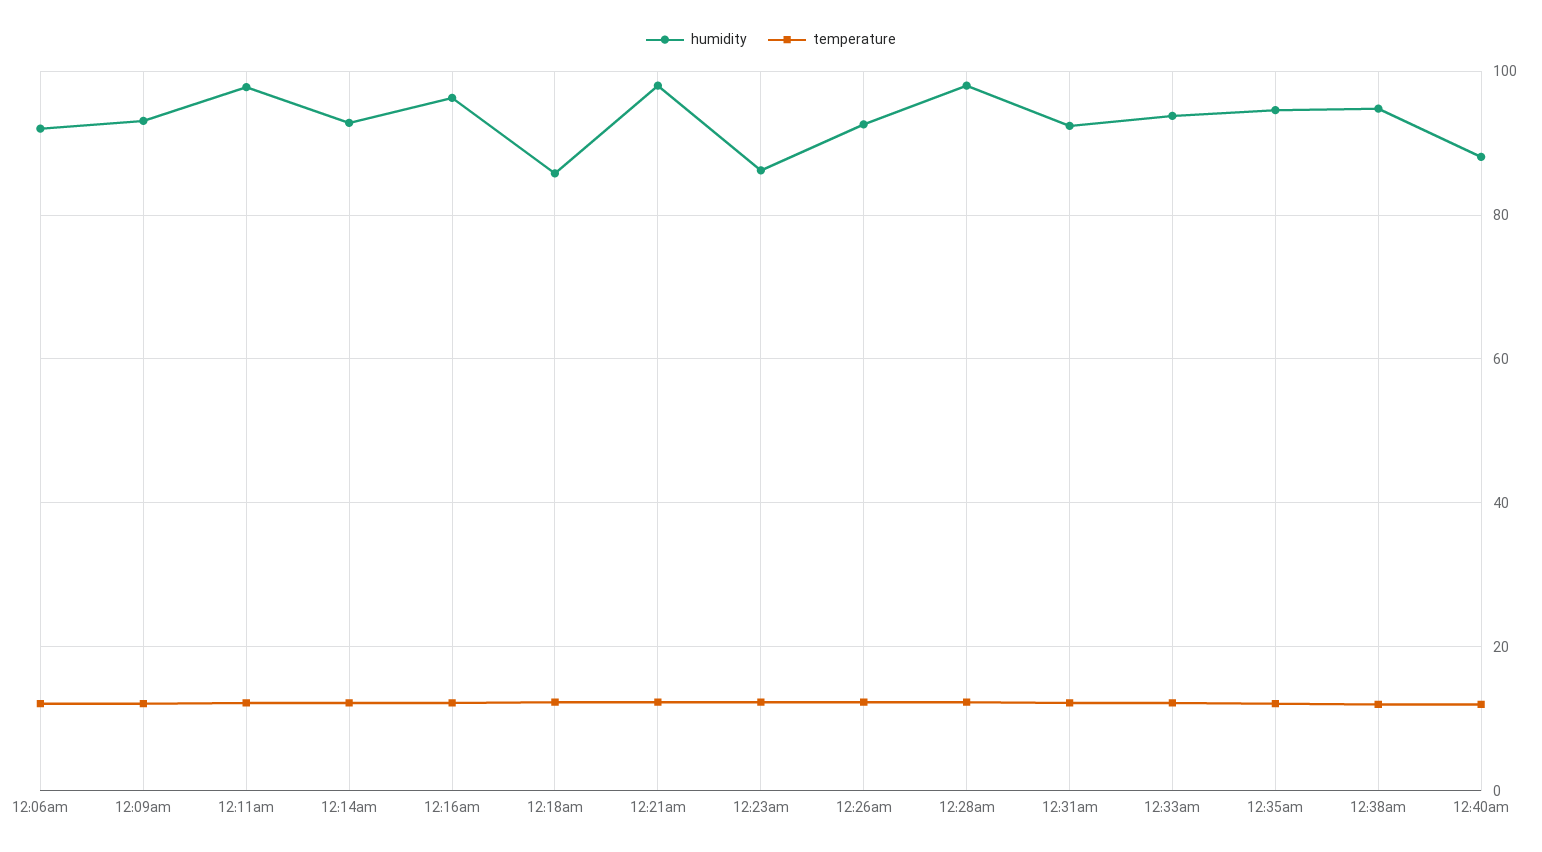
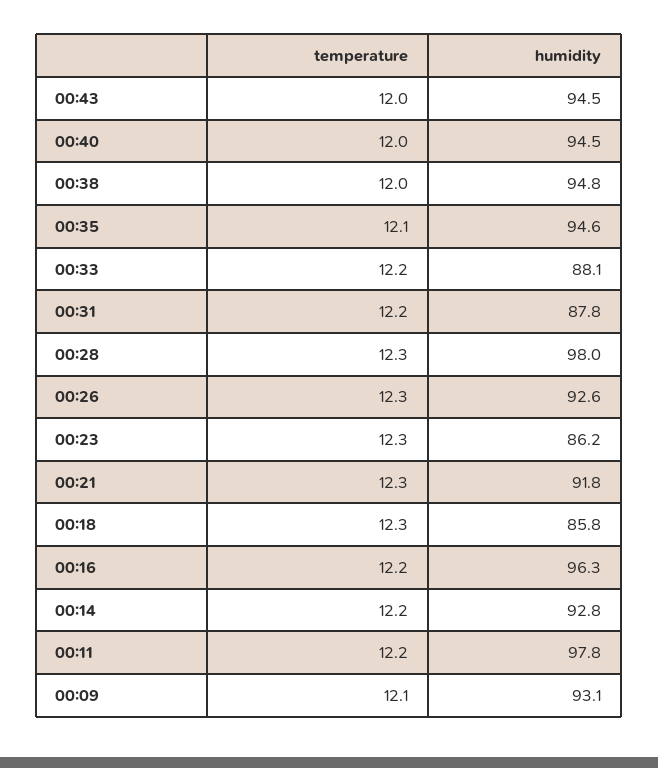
humidity, 12:06am: 92 -> none
temperature, 12:06am: 12 -> none
humidity, 12:21am: 98 -> 91.8
humidity, 12:31am: 92 -> 87.8
humidity, 12:33am: 94 -> 88.1
humidity, 12:40am: 88 -> 94.5
temperature, 00:43: none -> 12
humidity, 00:43: none -> 94.5

